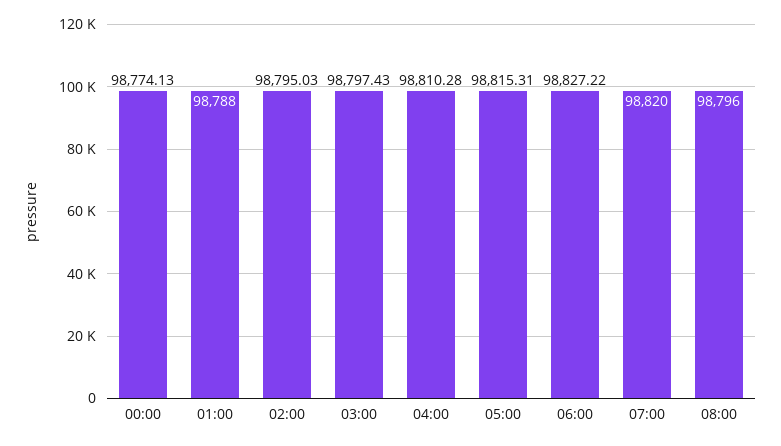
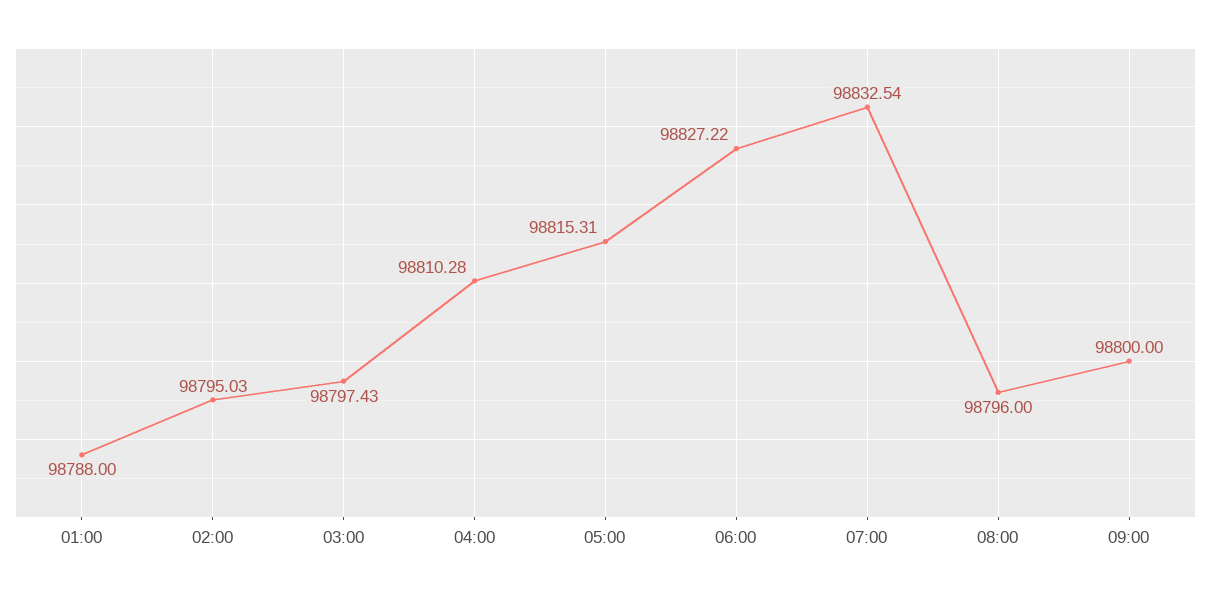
00:00: 98774.13 -> none
07:00: 98820 -> 98832.54
09:00: none -> 98800

